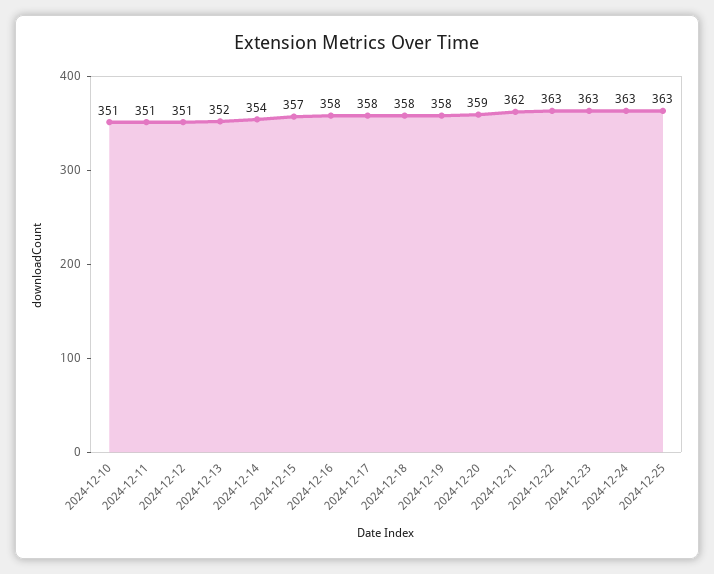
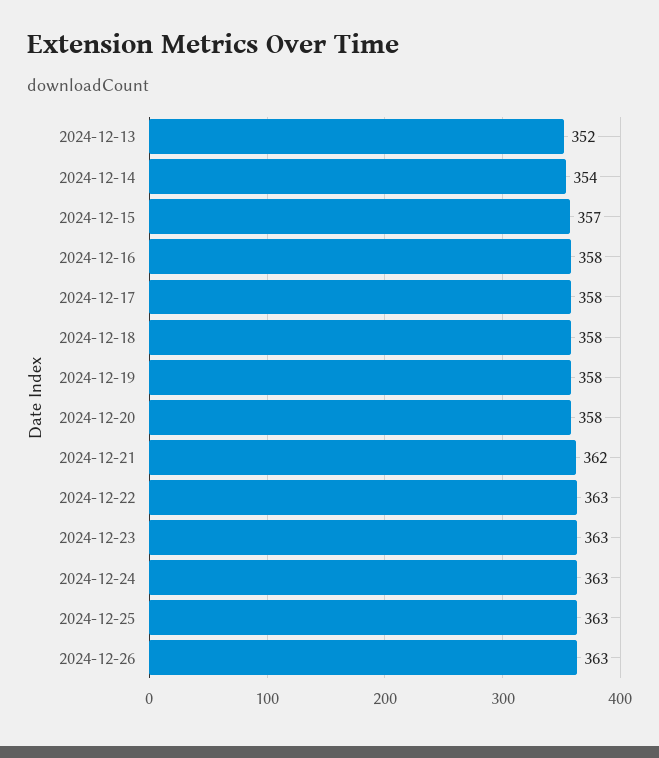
2024-12-10: 351 -> none
2024-12-11: 351 -> none
2024-12-12: 351 -> none
2024-12-20: 359 -> 358
2024-12-26: none -> 363

